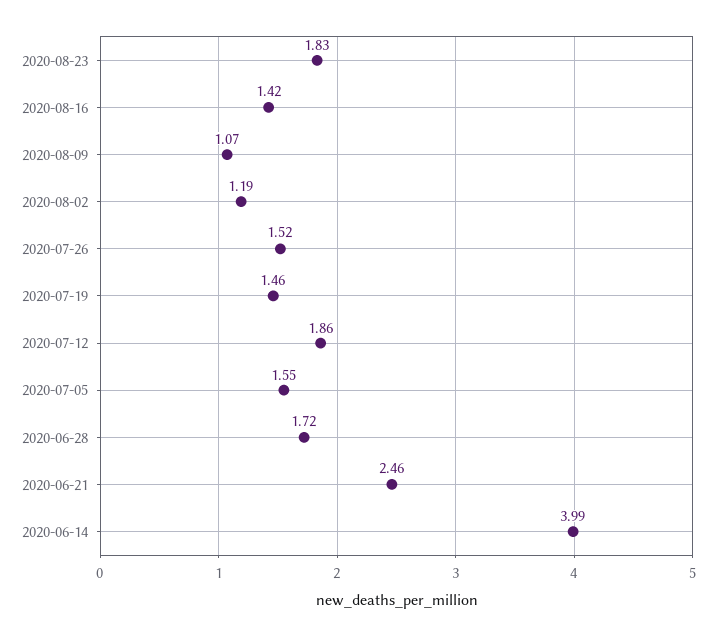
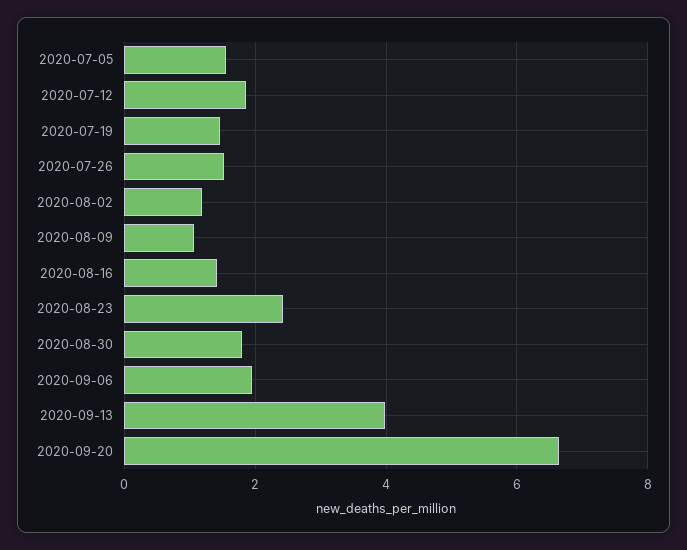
2020-08-23: 1.83 -> 2.4
2020-06-28: 1.72 -> none
2020-06-21: 2.46 -> none
2020-06-14: 3.99 -> none
2020-08-30: none -> 1.8
2020-09-06: none -> 2
2020-09-13: none -> 4
2020-09-20: none -> 6.6

